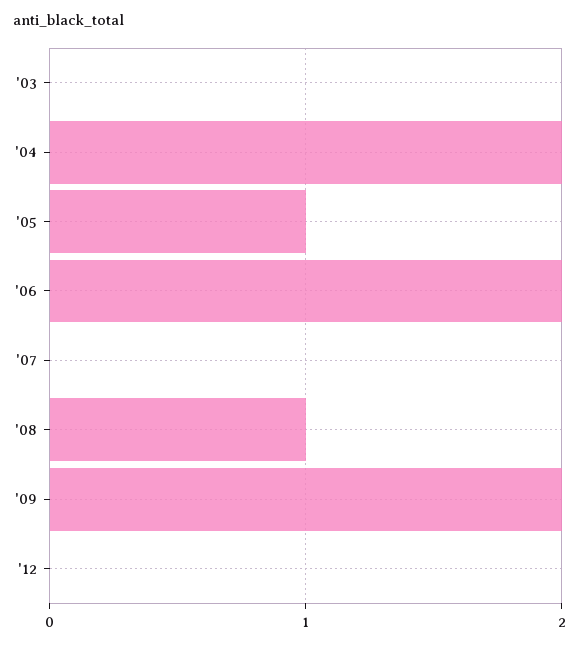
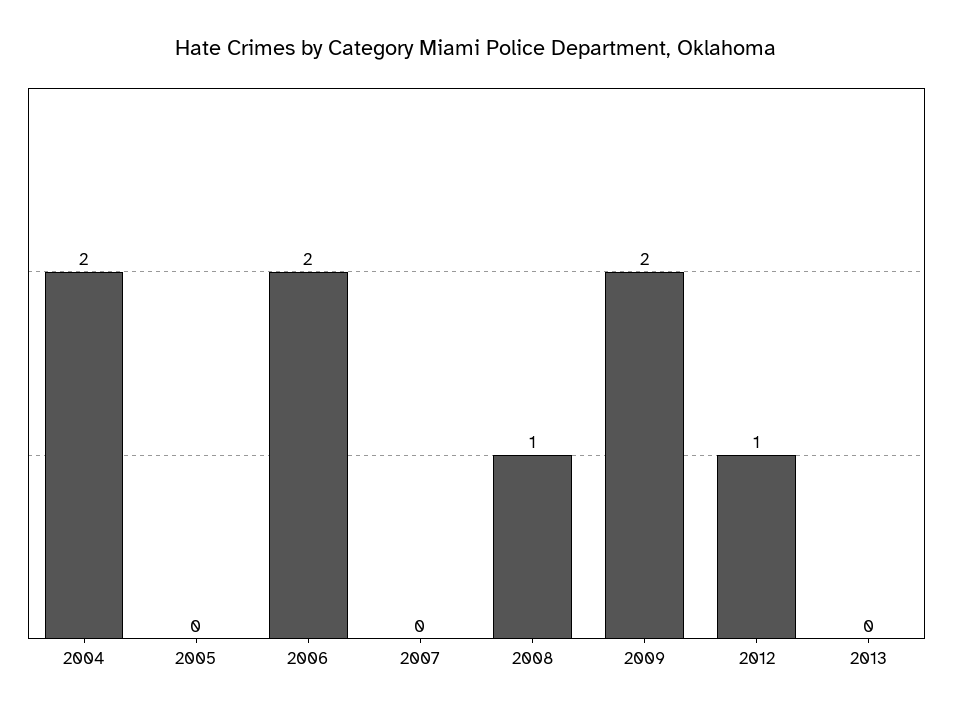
'03: 0 -> none
'05: 1 -> 0
'12: 0 -> 1
2013: none -> 0

